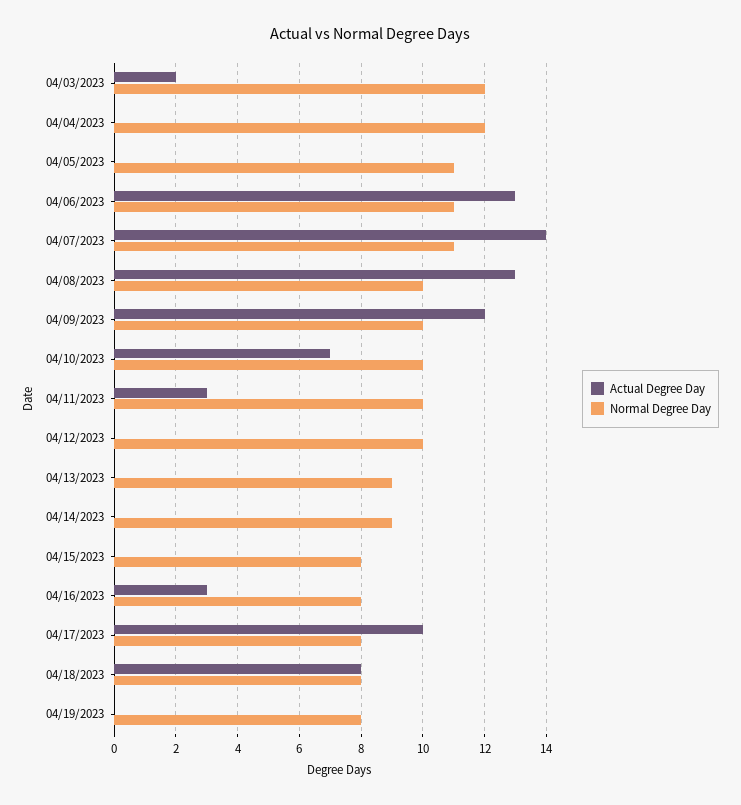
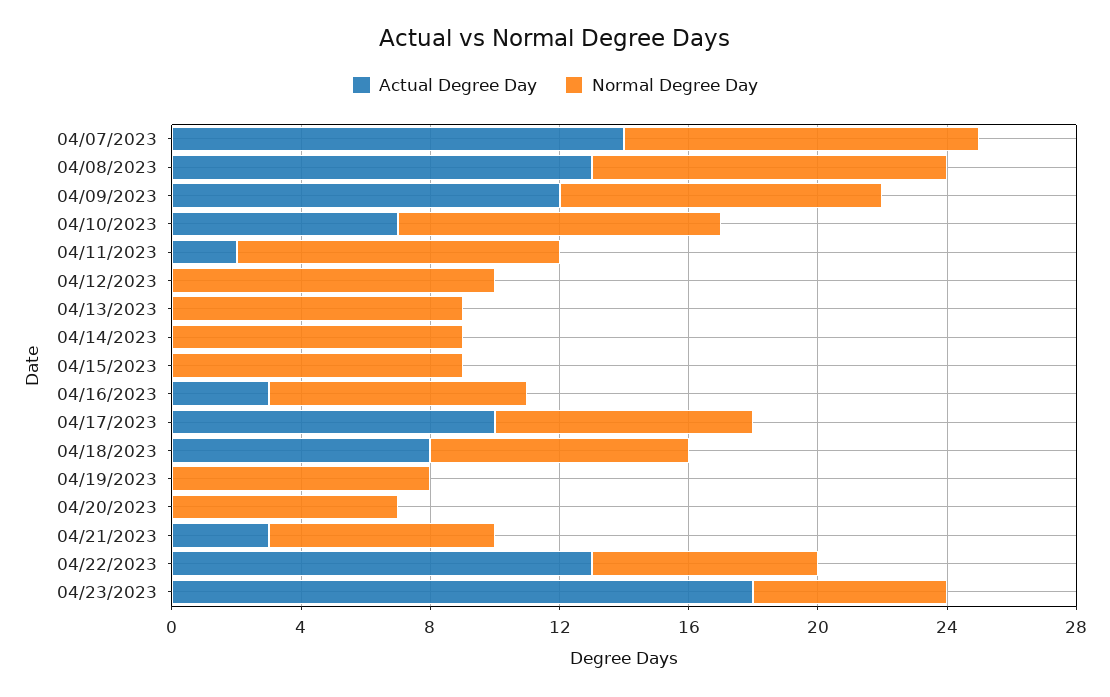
Actual Degree Day, 04/03/2023: 2 -> none
Normal Degree Day, 04/03/2023: 12 -> none
Actual Degree Day, 04/04/2023: 0 -> none
Normal Degree Day, 04/04/2023: 12 -> none
Actual Degree Day, 04/05/2023: 0 -> none
Normal Degree Day, 04/05/2023: 11 -> none
Actual Degree Day, 04/06/2023: 13 -> none
Normal Degree Day, 04/06/2023: 11 -> none
Normal Degree Day, 04/08/2023: 10 -> 11
Actual Degree Day, 04/11/2023: 3 -> 2
Normal Degree Day, 04/15/2023: 8 -> 9
Actual Degree Day, 04/20/2023: none -> 0
Normal Degree Day, 04/20/2023: none -> 7
Actual Degree Day, 04/21/2023: none -> 3
Normal Degree Day, 04/21/2023: none -> 7
Actual Degree Day, 04/22/2023: none -> 13
Normal Degree Day, 04/22/2023: none -> 7
Actual Degree Day, 04/23/2023: none -> 18
Normal Degree Day, 04/23/2023: none -> 6

